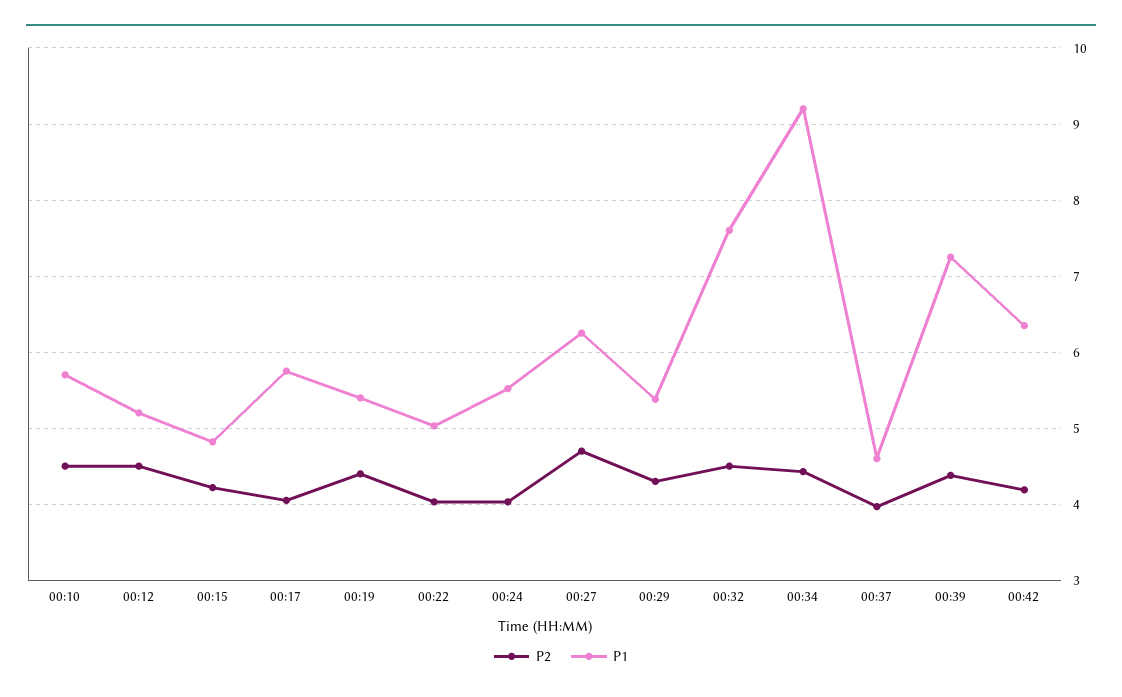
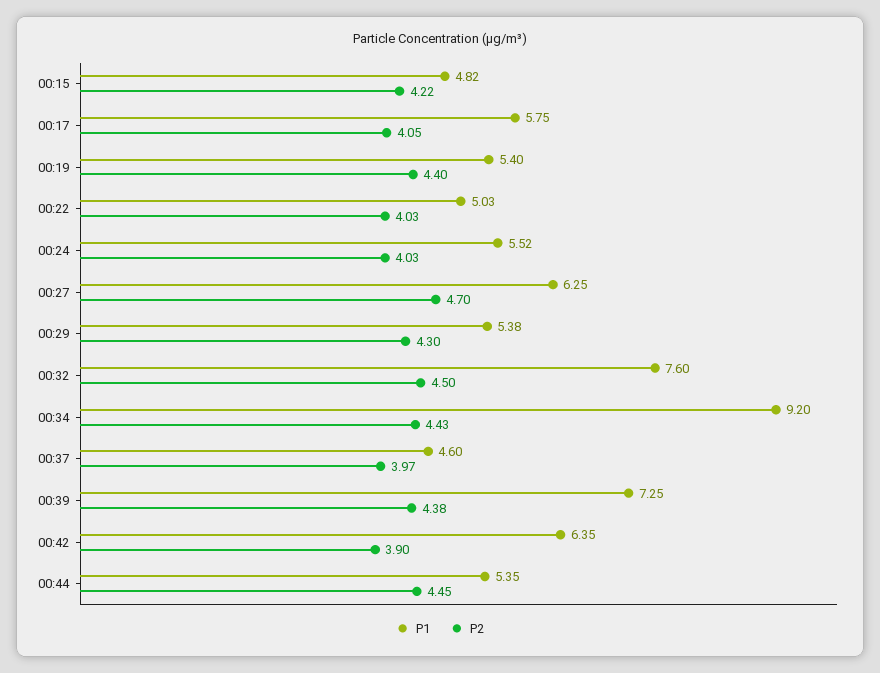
P2, 00:10: 4.5 -> none
P1, 00:10: 5.7 -> none
P2, 00:12: 4.5 -> none
P1, 00:12: 5.2 -> none
P2, 00:42: 4.2 -> 3.9
P1, 00:44: none -> 5.35
P2, 00:44: none -> 4.45

